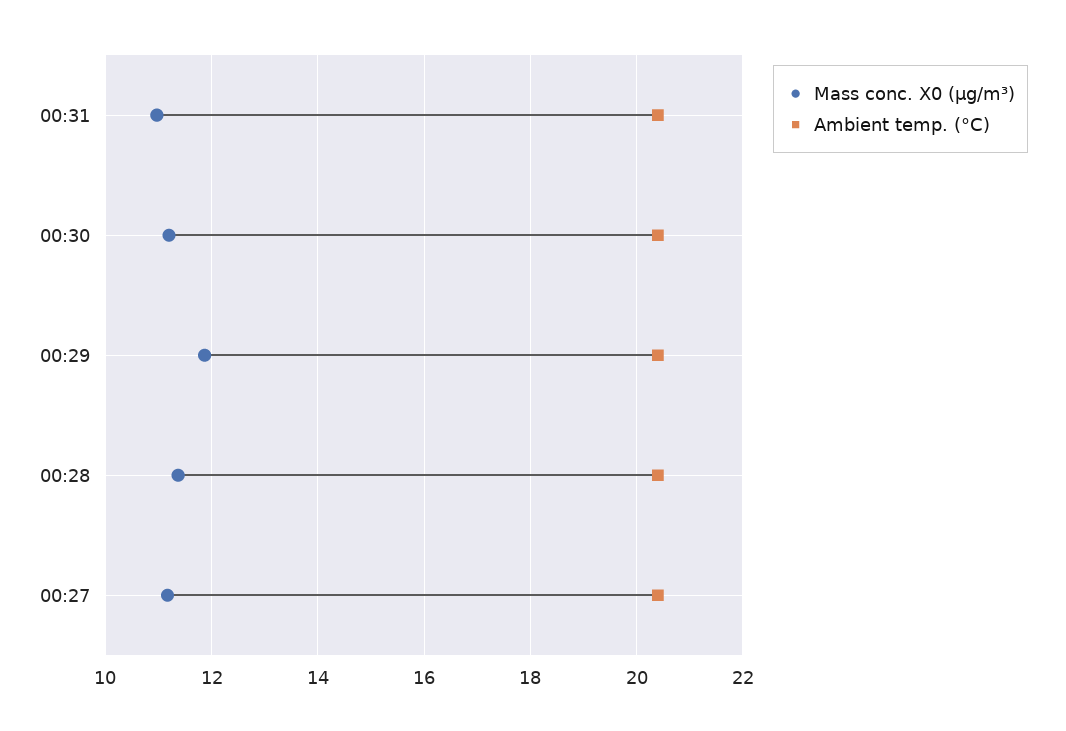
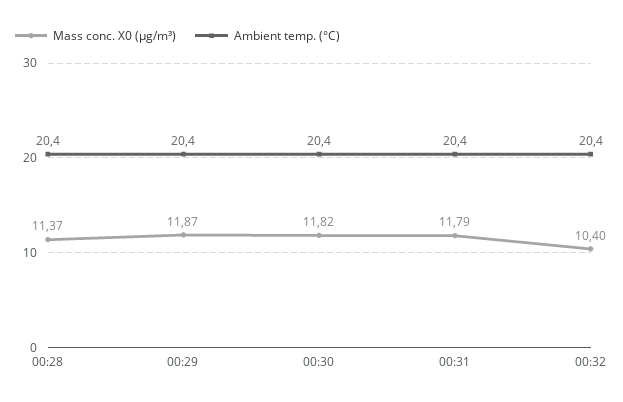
Mass conc. X0 (μg/m³), 00:31: 11 -> 11.79
Mass conc. X0 (μg/m³), 00:30: 11.2 -> 11.82
Mass conc. X0 (μg/m³), 00:27: 11.2 -> none
Ambient temp. (°C), 00:27: 20.4 -> none
Mass conc. X0 (μg/m³), 00:32: none -> 10.4
Ambient temp. (°C), 00:32: none -> 20.4

